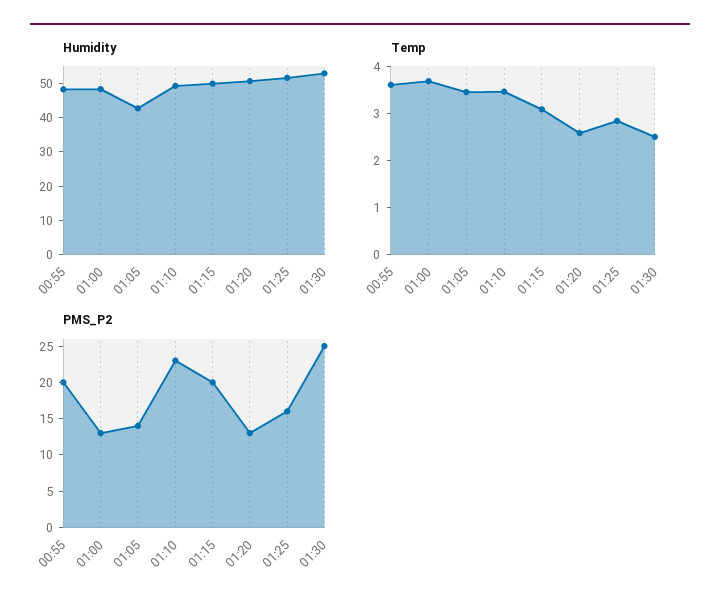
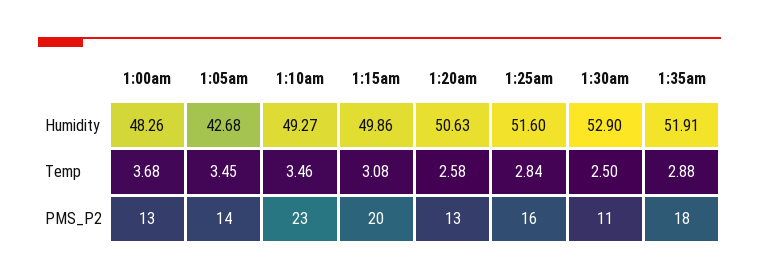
Humidity, 00:55: 47.5 -> none
Temp, 00:55: 3.6 -> none
PMS_P2, 00:55: 20 -> none
PMS_P2, 01:30: 25 -> 11
Humidity, 1:35am: none -> 51.91
Temp, 1:35am: none -> 2.88
PMS_P2, 1:35am: none -> 18

